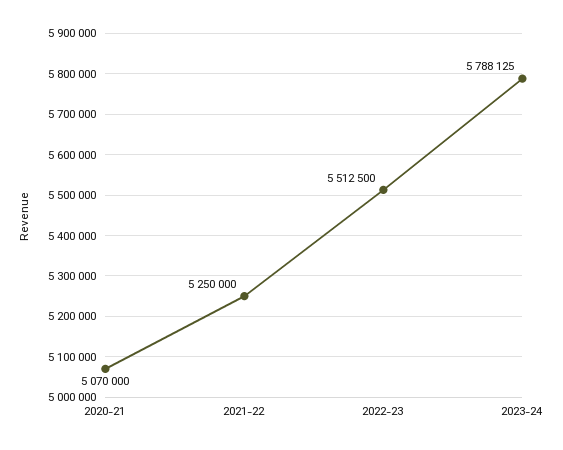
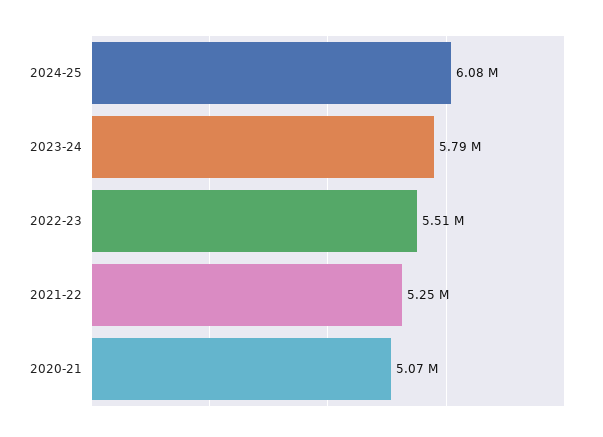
2024-25: none -> 6080000

